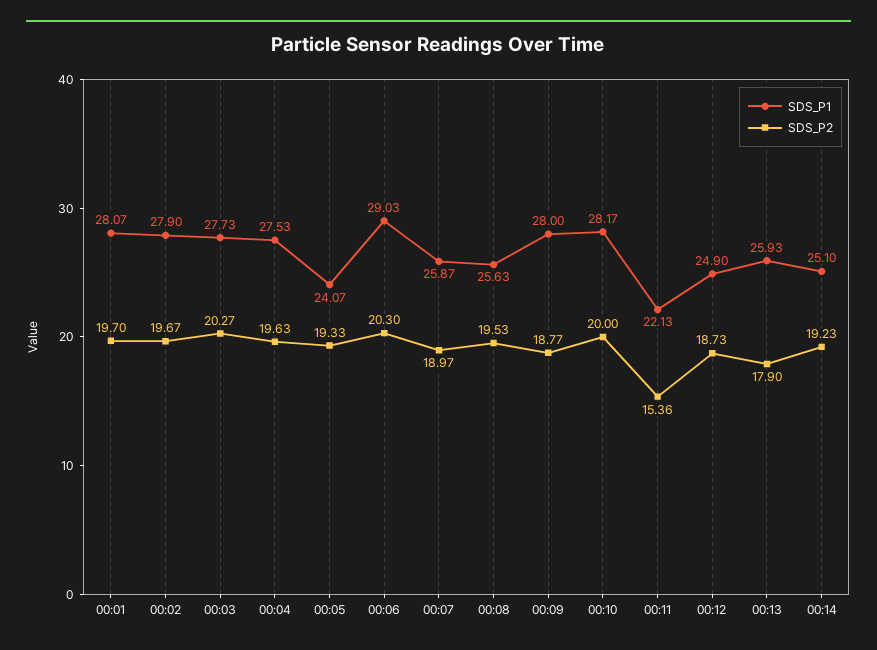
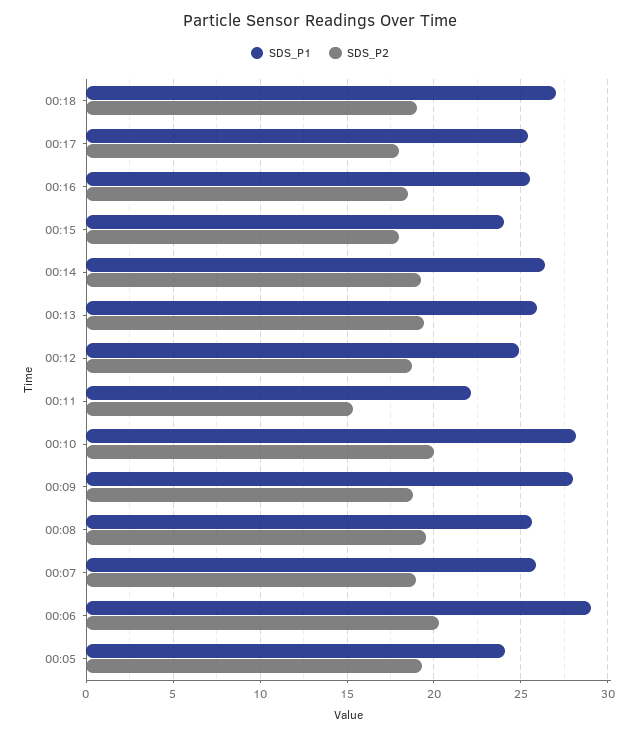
SDS_P1, 00:01: 28.07 -> none
SDS_P2, 00:01: 19.7 -> none
SDS_P1, 00:02: 27.9 -> none
SDS_P2, 00:02: 19.67 -> none
SDS_P1, 00:03: 27.73 -> none
SDS_P2, 00:03: 20.27 -> none
SDS_P1, 00:04: 27.53 -> none
SDS_P2, 00:04: 19.63 -> none
SDS_P2, 00:13: 17.9 -> 19.5
SDS_P1, 00:14: 25.1 -> 26.5
SDS_P1, 00:18: none -> 27
SDS_P2, 00:18: none -> 19
SDS_P1, 00:17: none -> 25.5
SDS_P2, 00:17: none -> 18
SDS_P1, 00:16: none -> 25.5
SDS_P2, 00:16: none -> 18.5
SDS_P1, 00:15: none -> 24
SDS_P2, 00:15: none -> 18

